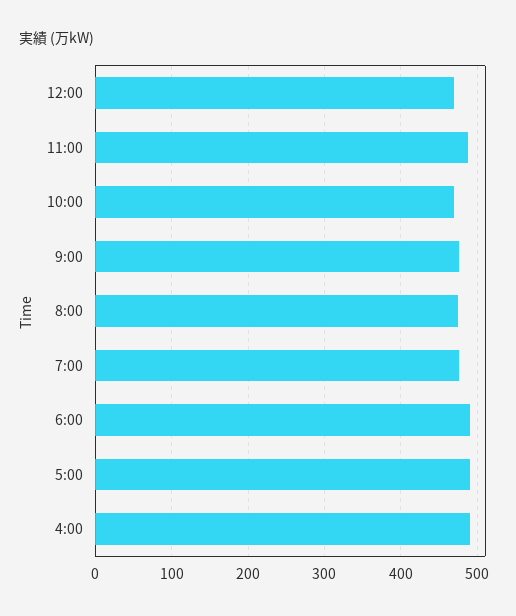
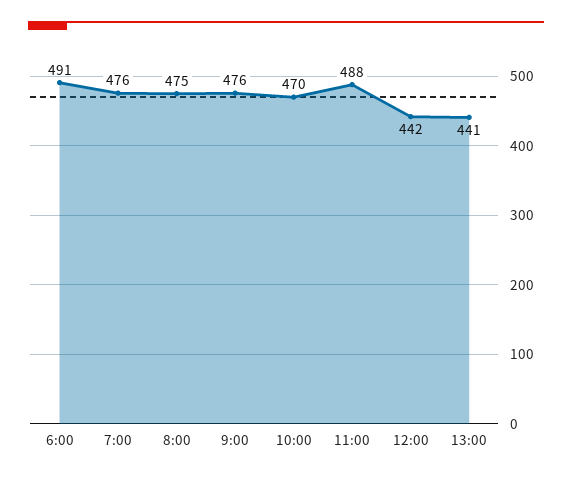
12:00: 470 -> 442
5:00: 490 -> none
4:00: 490 -> none
13:00: none -> 441

